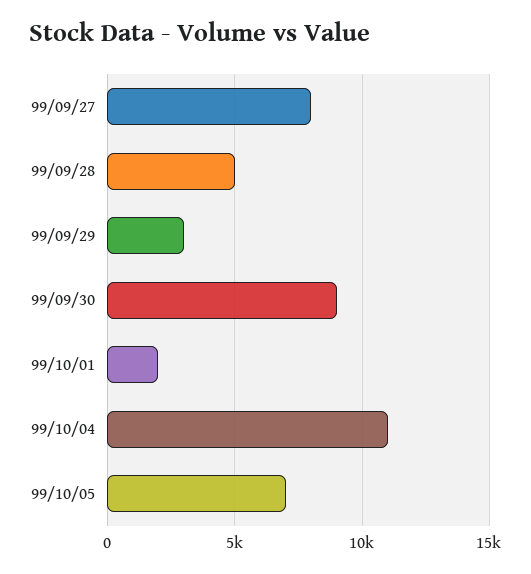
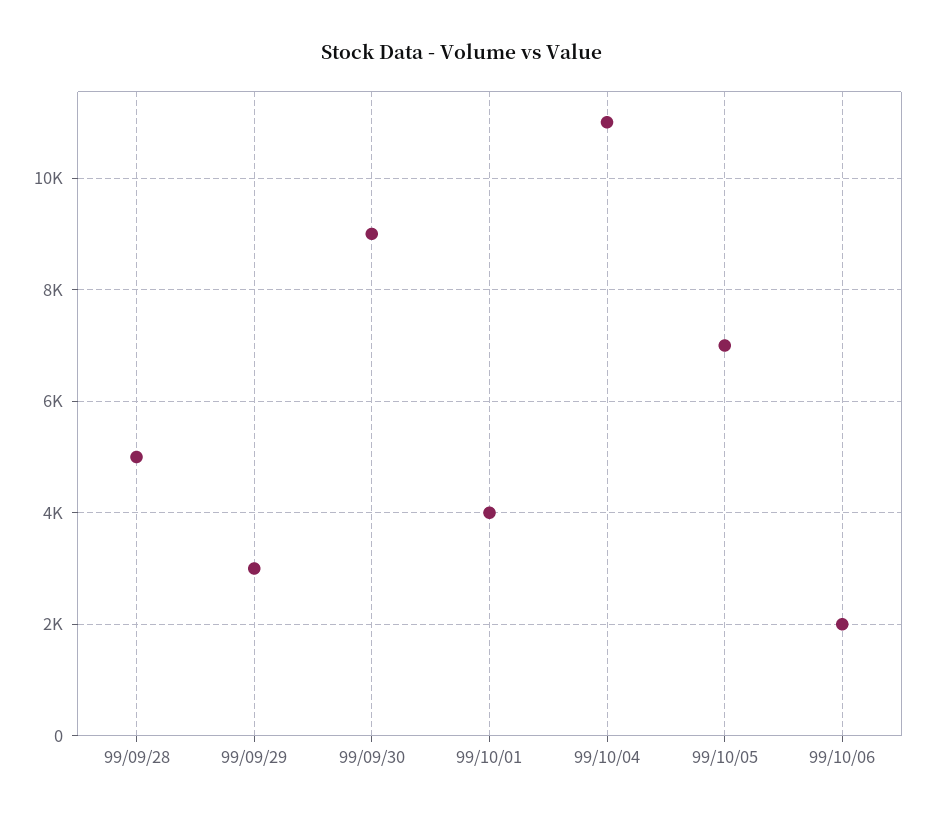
99/09/27: 8000 -> none
99/10/01: 2000 -> 4000
99/10/06: none -> 2000

